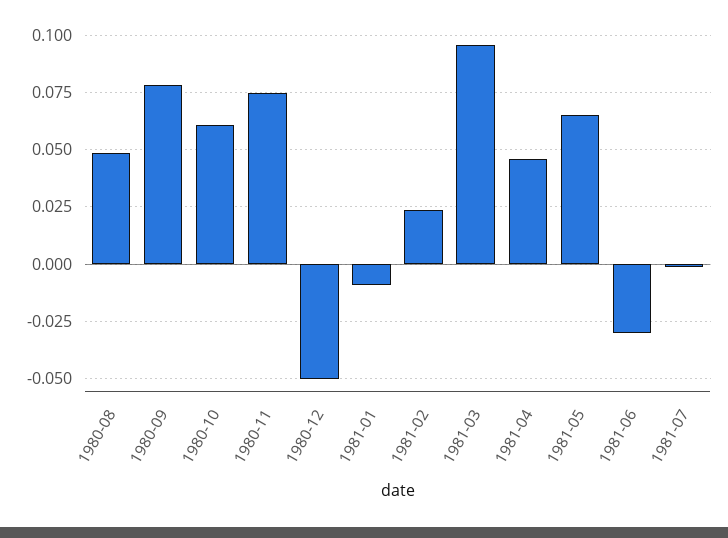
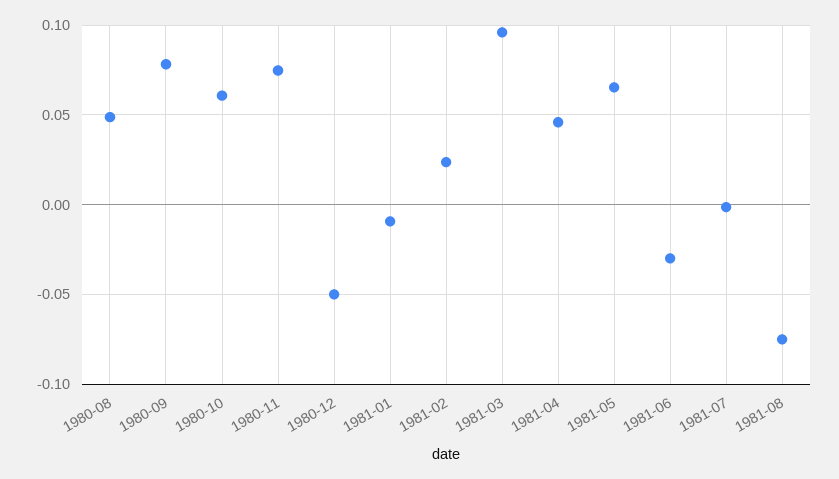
1981-08: none -> -0.075

